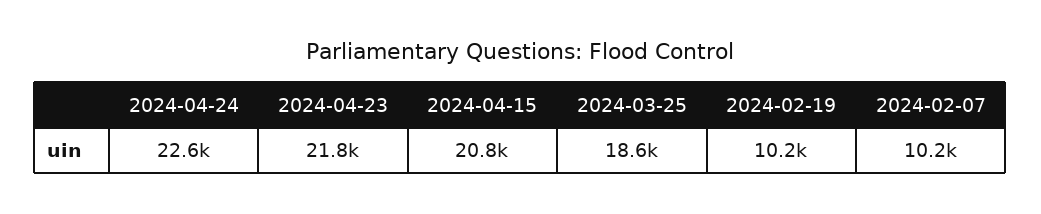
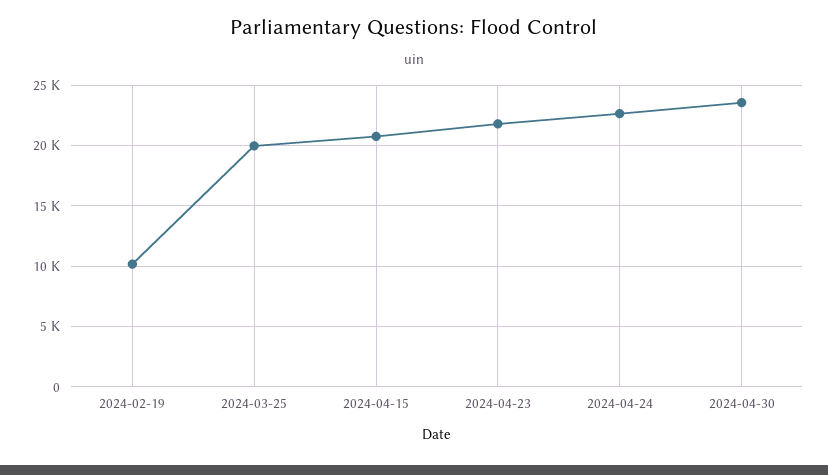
2024-03-25: 18600 -> 20000
2024-02-07: 10200 -> none
2024-04-30: none -> 23500

